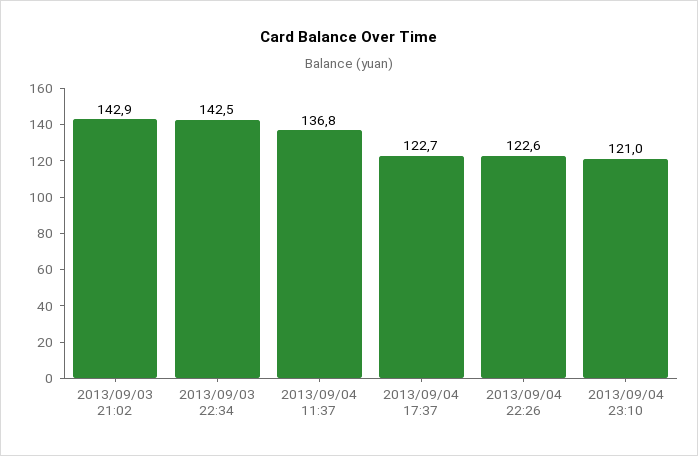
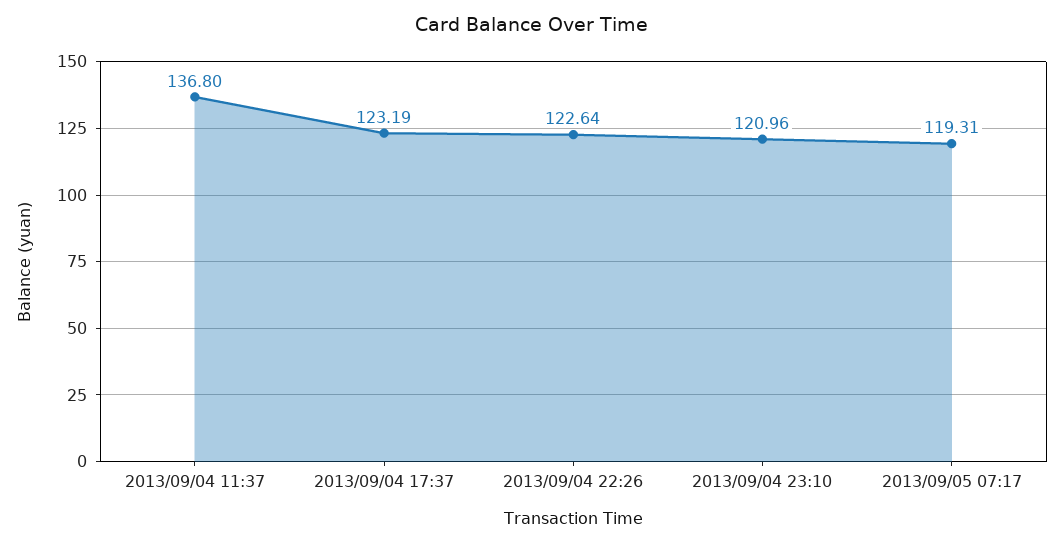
2013/09/03 21:02: 142.9 -> none
2013/09/03 22:34: 142.5 -> none
2013/09/04 17:37: 122.7 -> 123.19
2013/09/05 07:17: none -> 119.31

